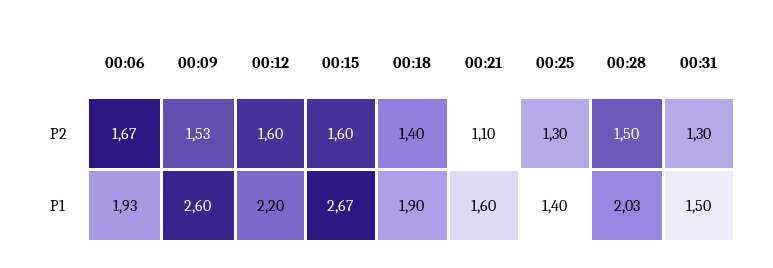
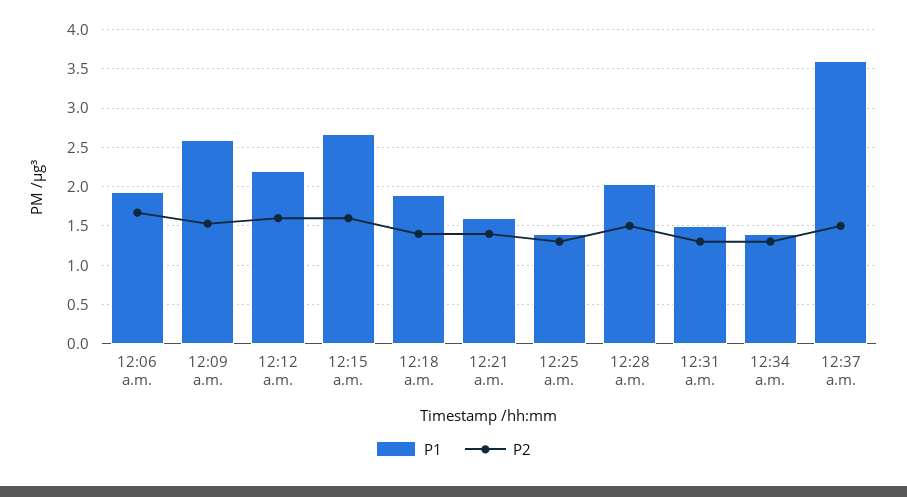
P2, 00:21: 1.1 -> 1.4
P1, 12:34 a.m.: none -> 1.4
P2, 12:34 a.m.: none -> 1.3
P1, 12:37 a.m.: none -> 3.6
P2, 12:37 a.m.: none -> 1.5

